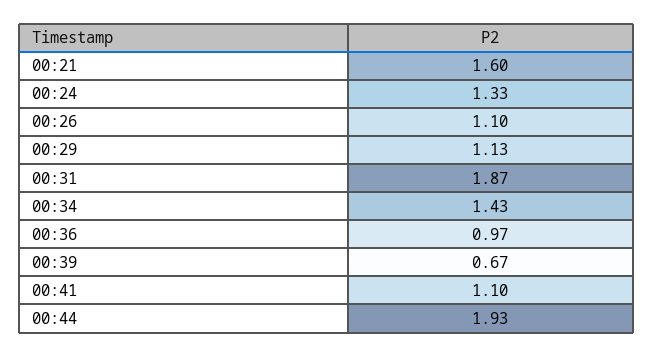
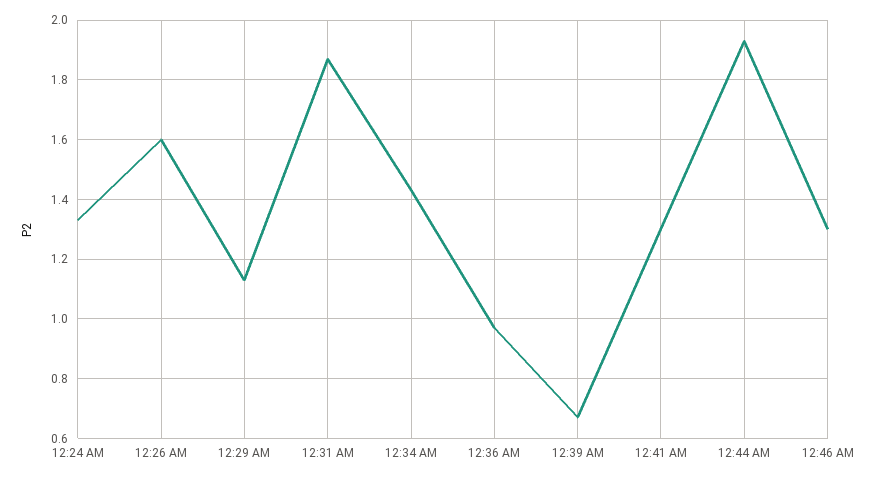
00:21: 1.6 -> none
00:26: 1.1 -> 1.6
00:41: 1.1 -> 1.3
12:46 AM: none -> 1.3

